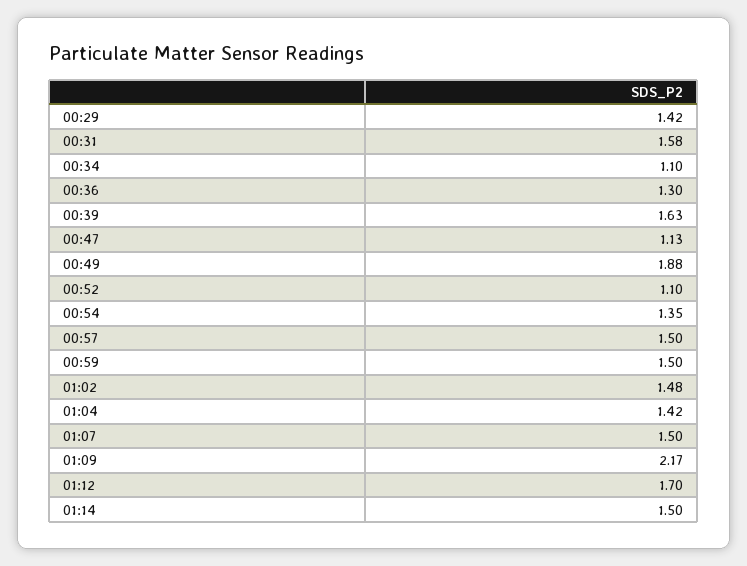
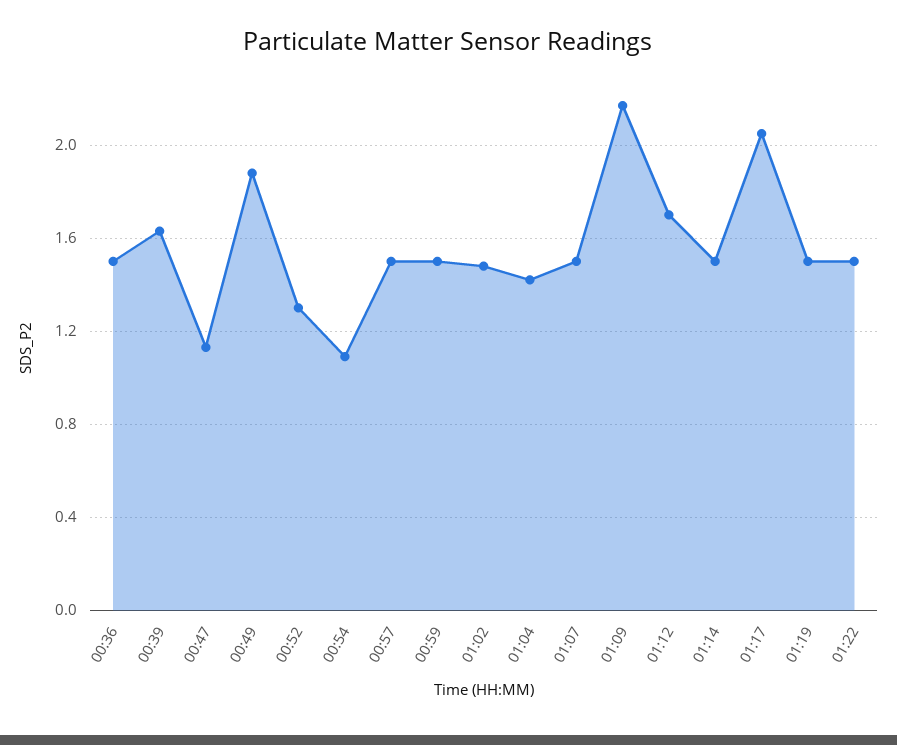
00:29: 1.42 -> none
00:31: 1.58 -> none
00:34: 1.1 -> none
00:36: 1.3 -> 1.5
00:52: 1.1 -> 1.3
00:54: 1.35 -> 1.1
01:17: none -> 2.05
01:19: none -> 1.5
01:22: none -> 1.5

